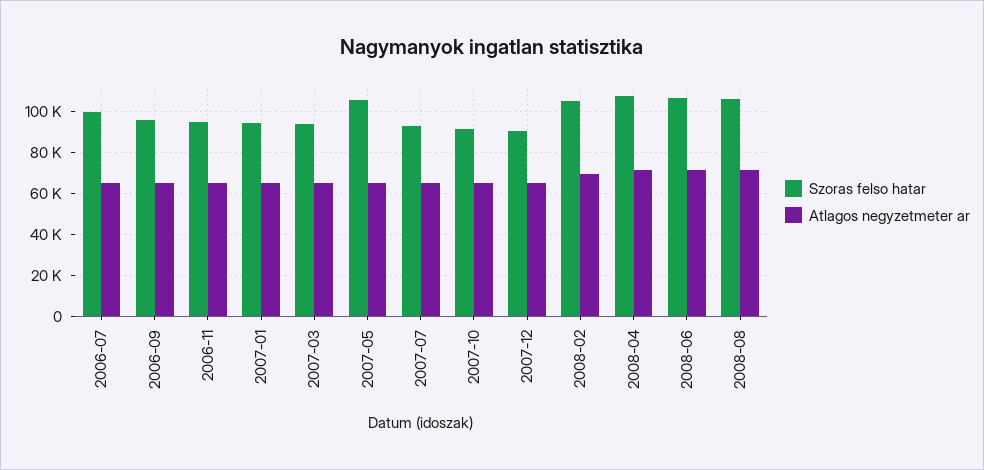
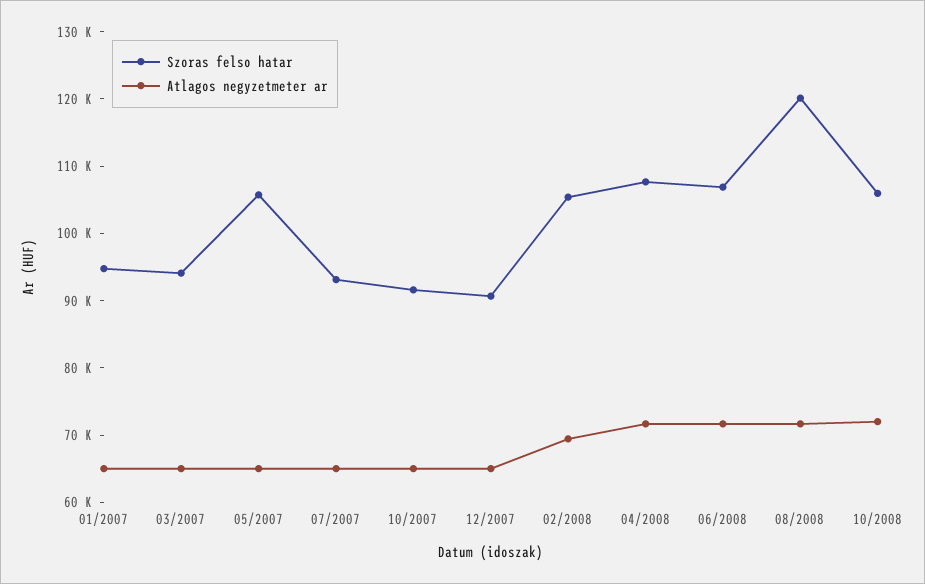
Szoras felso hatar, 2006-07: 100000 -> none
Atlagos negyzetmeter ar, 2006-07: 65000 -> none
Szoras felso hatar, 2006-09: 95000 -> none
Atlagos negyzetmeter ar, 2006-09: 65000 -> none
Szoras felso hatar, 2006-11: 95000 -> none
Atlagos negyzetmeter ar, 2006-11: 65000 -> none
Szoras felso hatar, 2008-08: 105000 -> 120000
Szoras felso hatar, 10/2008: none -> 106000
Atlagos negyzetmeter ar, 10/2008: none -> 72000

